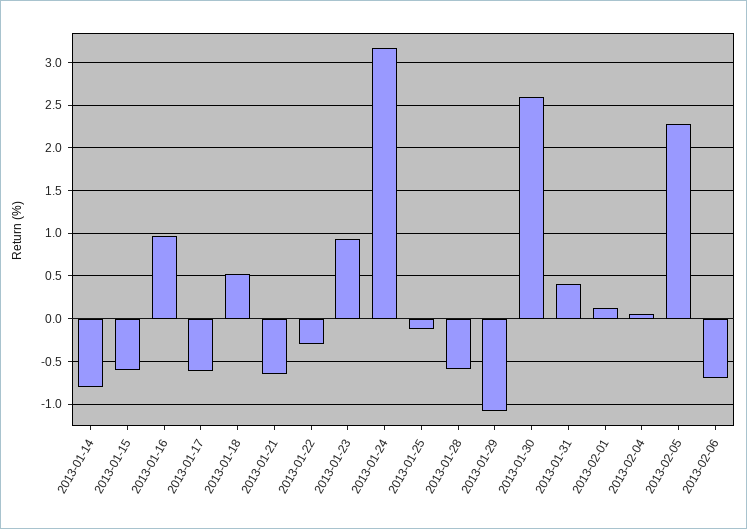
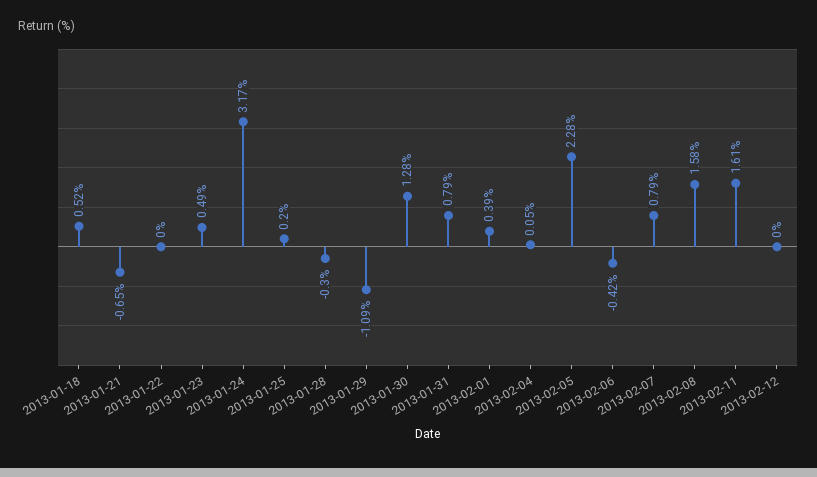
2013-01-14: -0.8 -> none
2013-01-15: -0.6 -> none
2013-01-16: 1 -> none
2013-01-17: -0.6 -> none
2013-01-22: -0.3 -> 0
2013-01-23: 0.9 -> 0.49
2013-01-25: -0.1 -> 0.2
2013-01-28: -0.6 -> -0.3
2013-01-30: 2.6 -> 1.28
2013-01-31: 0.4 -> 0.79
2013-02-01: 0.1 -> 0.39
2013-02-06: -0.7 -> -0.42
2013-02-07: none -> 0.79
2013-02-08: none -> 1.58
2013-02-11: none -> 1.61
2013-02-12: none -> 0

